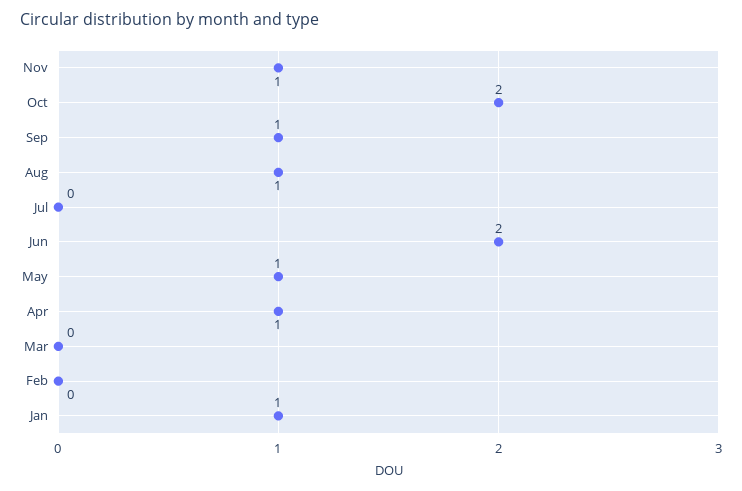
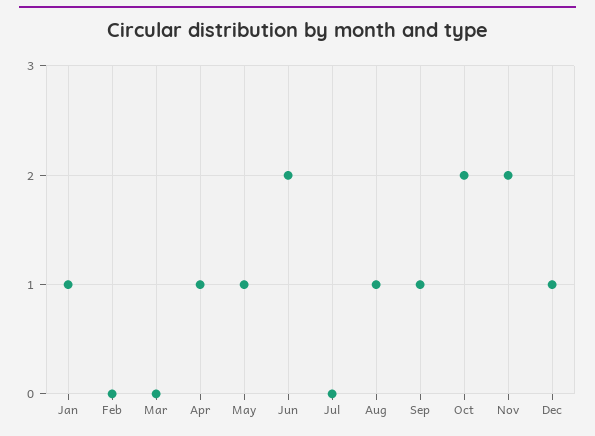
Nov: 1 -> 2
Dec: none -> 1

